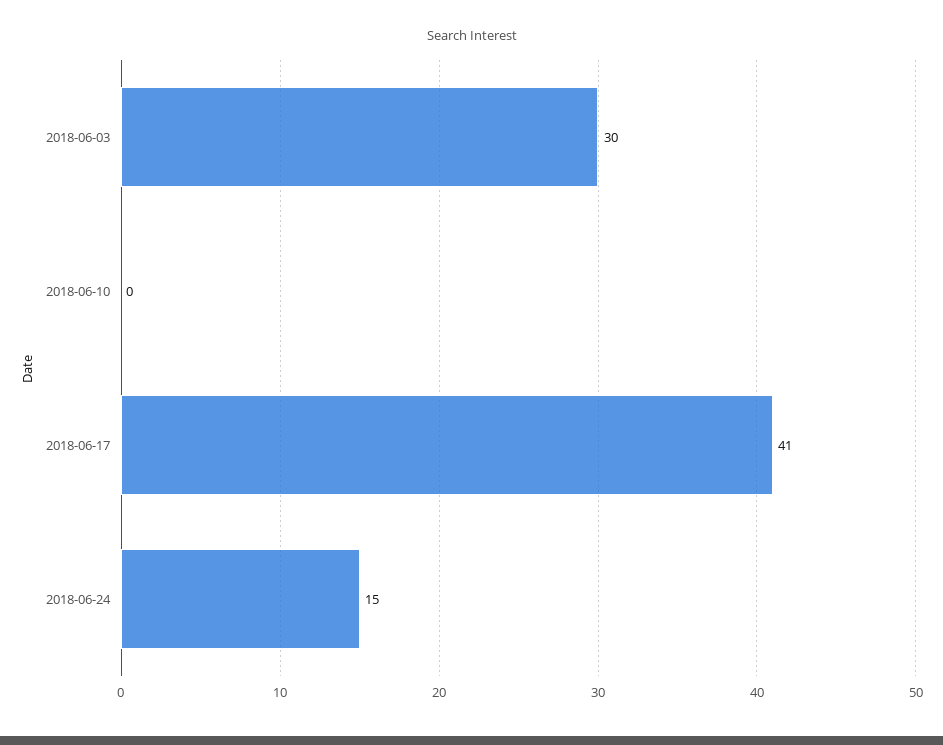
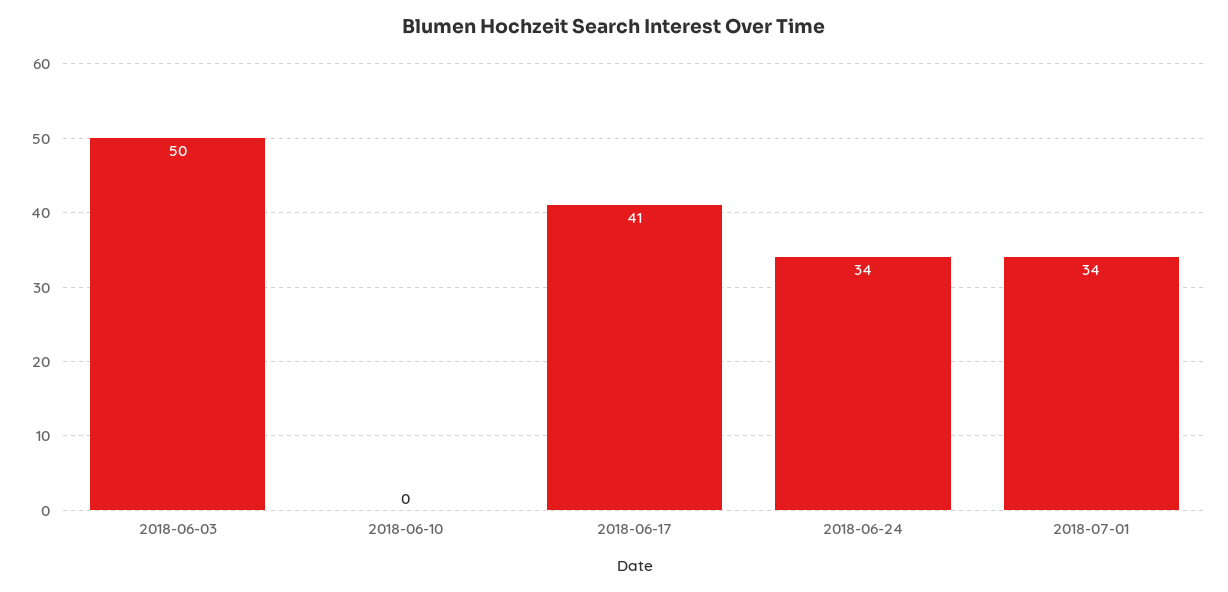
2018-06-03: 30 -> 50
2018-06-24: 15 -> 34
2018-07-01: none -> 34

